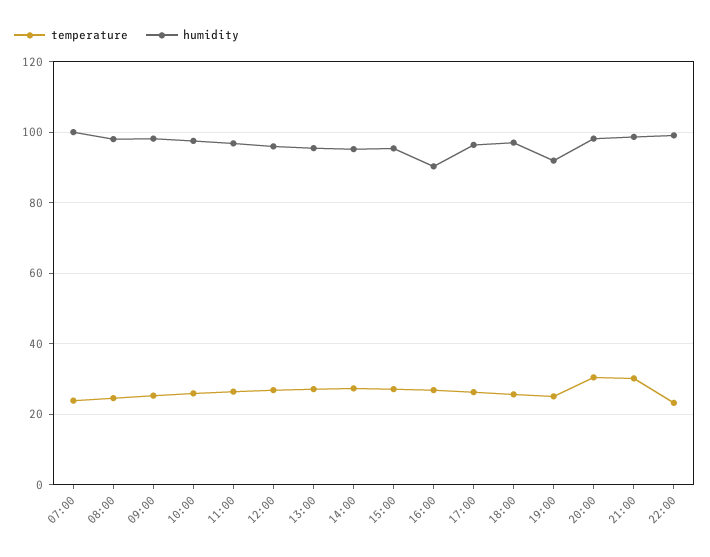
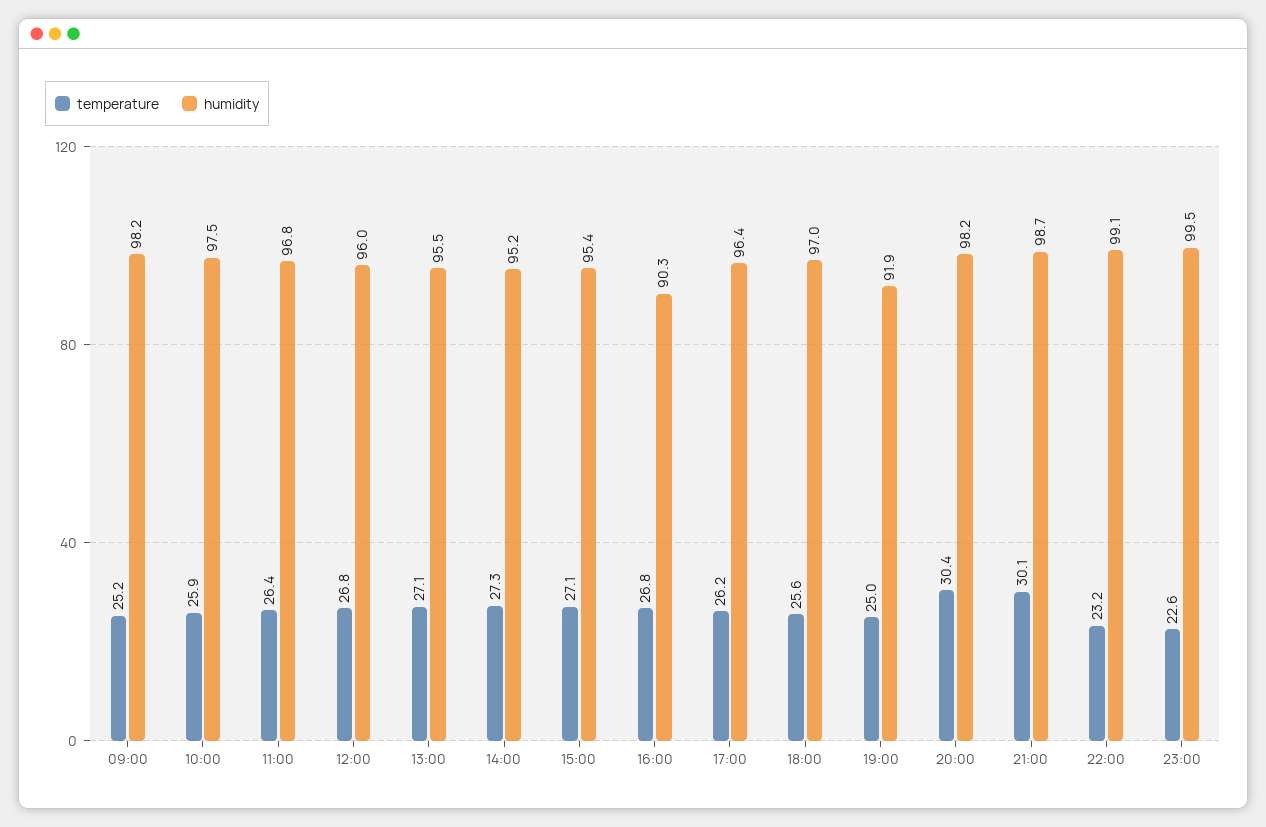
temperature, 07:00: 24 -> none
humidity, 07:00: 100 -> none
temperature, 08:00: 24 -> none
humidity, 08:00: 98 -> none
temperature, 23:00: none -> 22.6
humidity, 23:00: none -> 99.5

